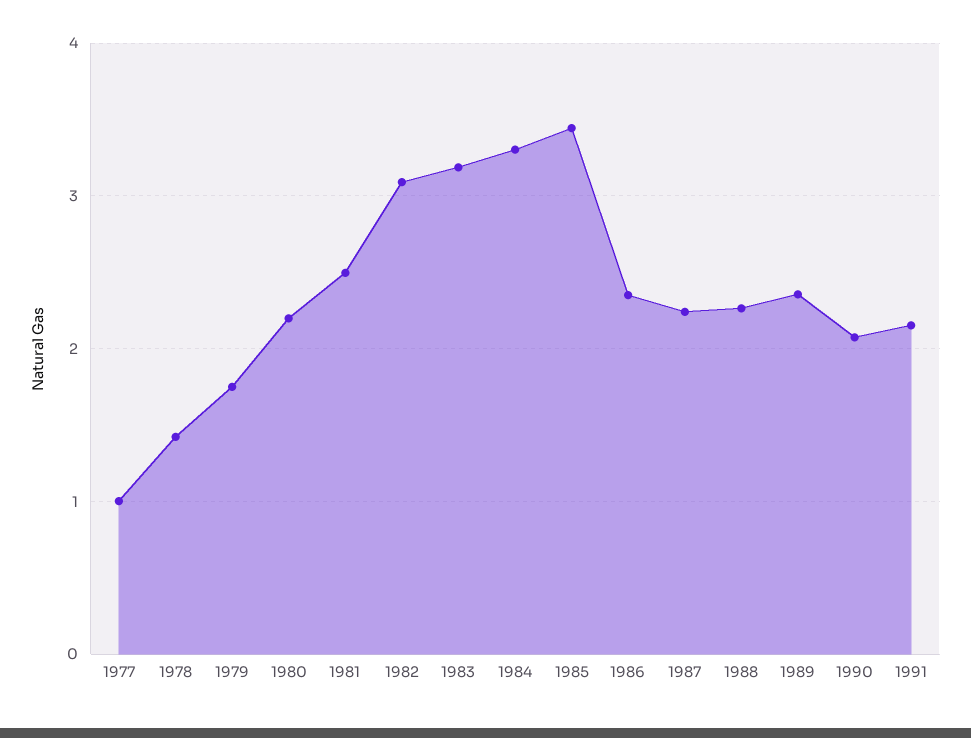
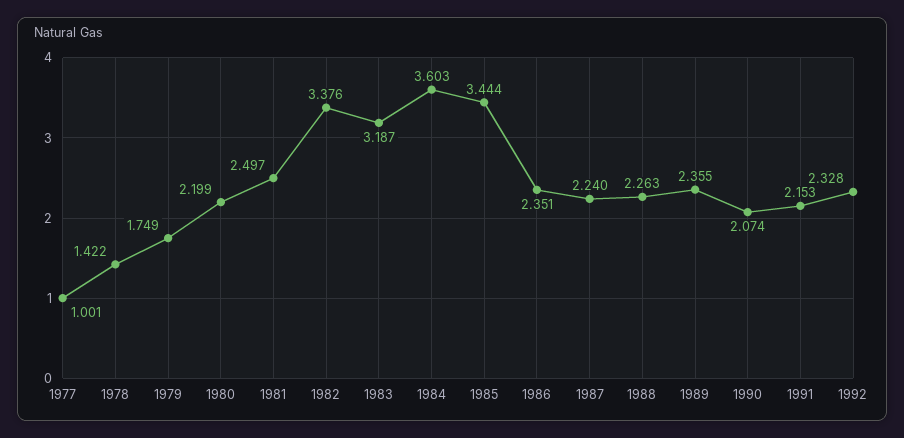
1982: 3.1 -> 3.376
1984: 3.3 -> 3.603
1992: none -> 2.328

